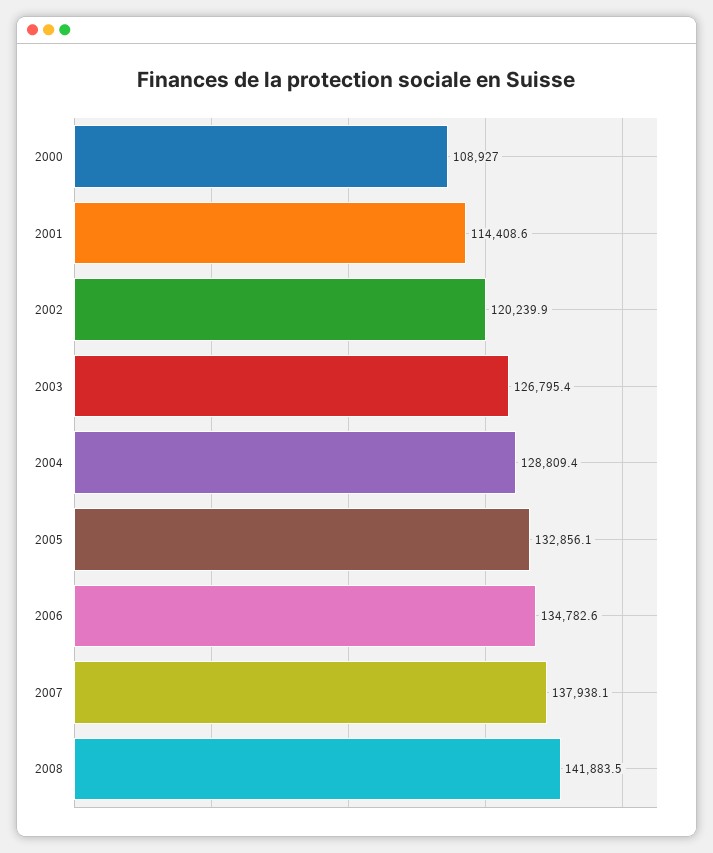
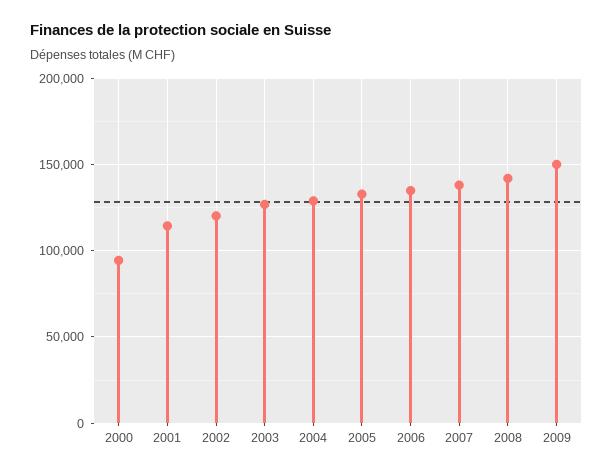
2000: 108927 -> 95000
2009: none -> 150000

